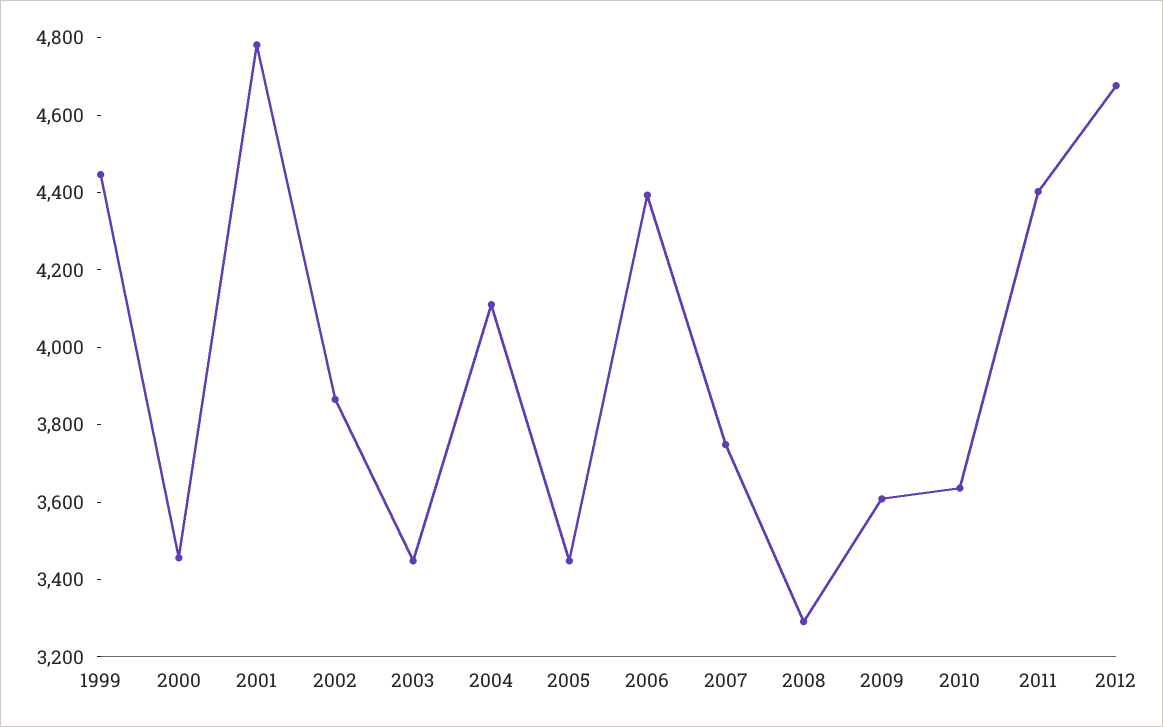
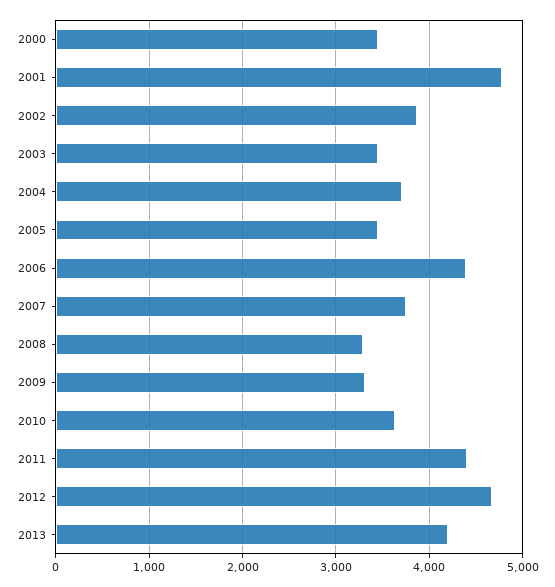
1999: 4450 -> none
2004: 4100 -> 3700
2009: 3600 -> 3300
2013: none -> 4200

